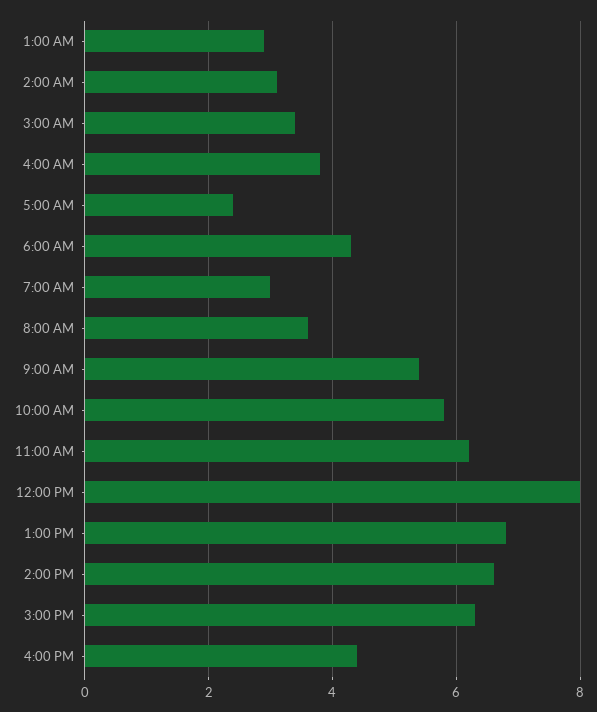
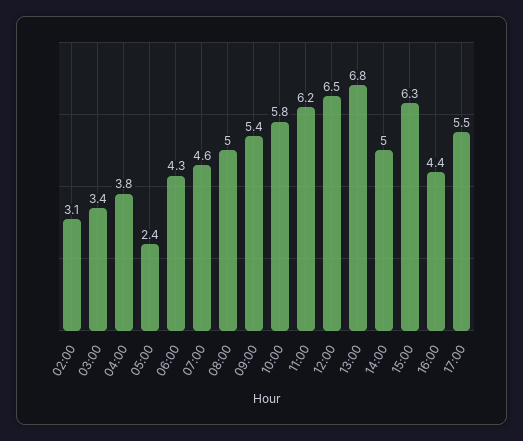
1:00 AM: 3 -> none
7:00 AM: 3 -> 4.6
8:00 AM: 3.5 -> 5
12:00 PM: 8 -> 6.5
2:00 PM: 6.5 -> 5
17:00: none -> 5.5

